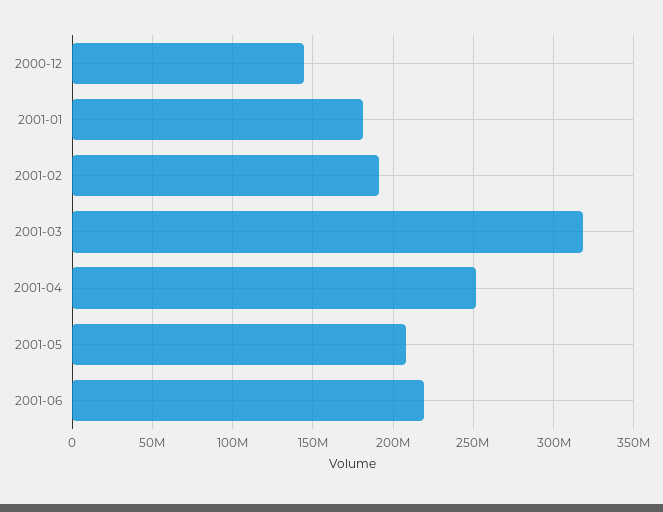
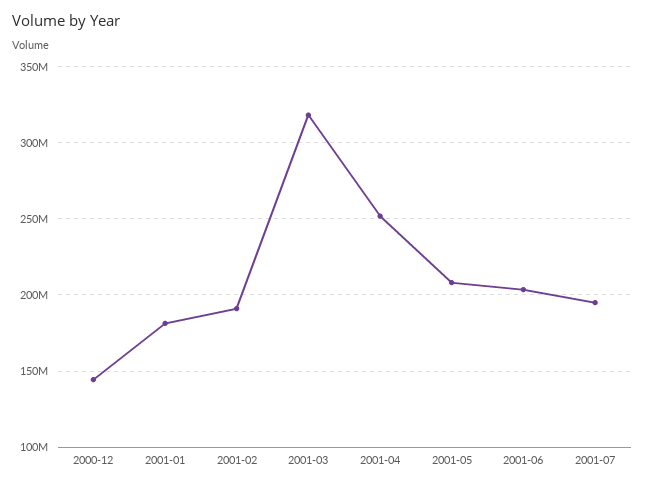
2001-06: 220000000 -> 205000000
2001-07: none -> 195000000

